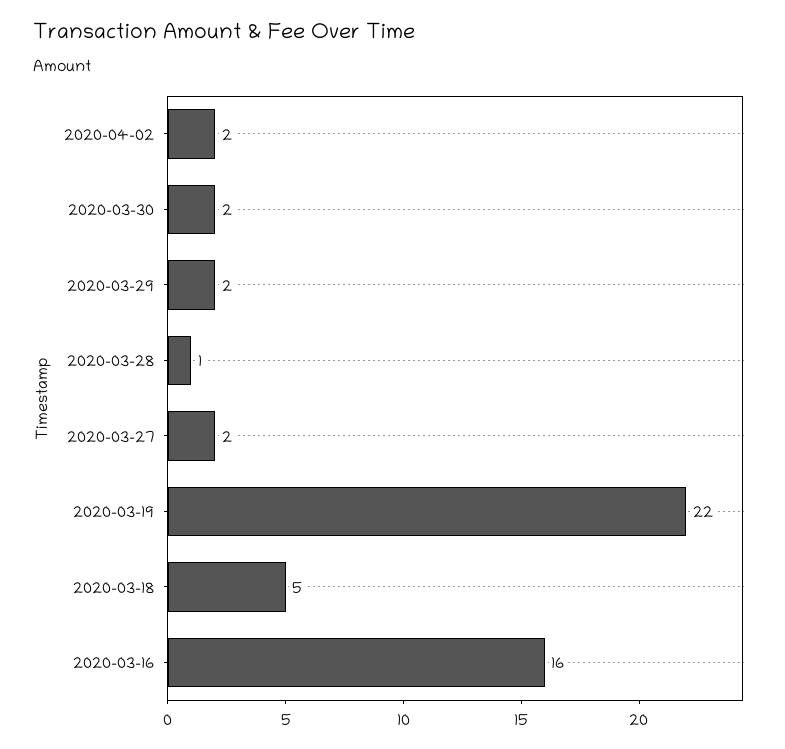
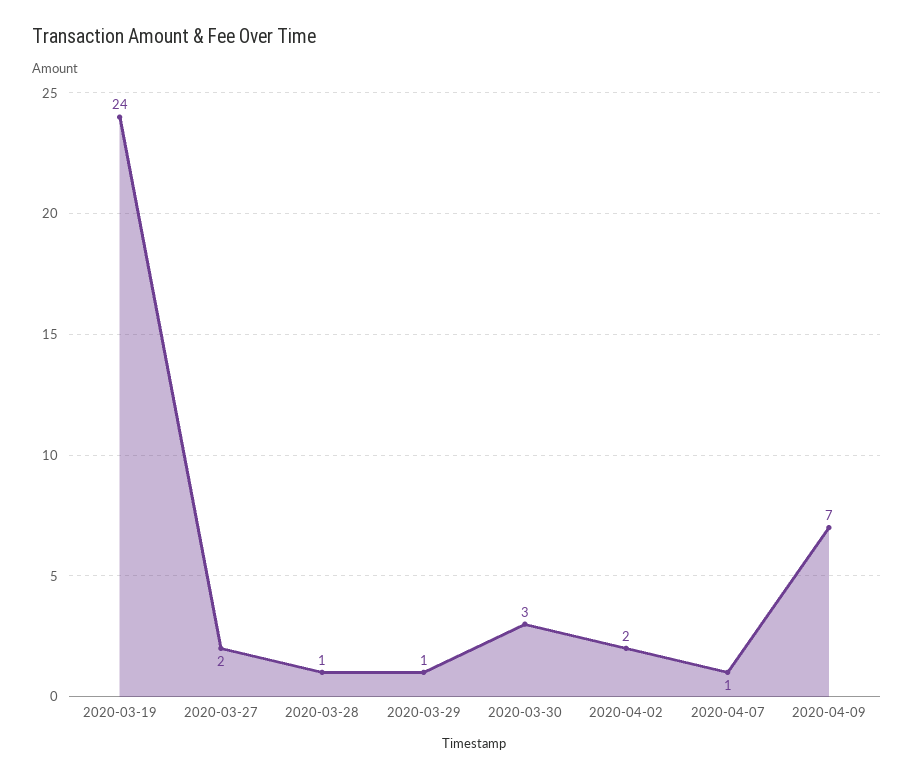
2020-03-30: 2 -> 3
2020-03-29: 2 -> 1
2020-03-19: 22 -> 24
2020-03-18: 5 -> none
2020-03-16: 16 -> none
2020-04-07: none -> 1
2020-04-09: none -> 7

